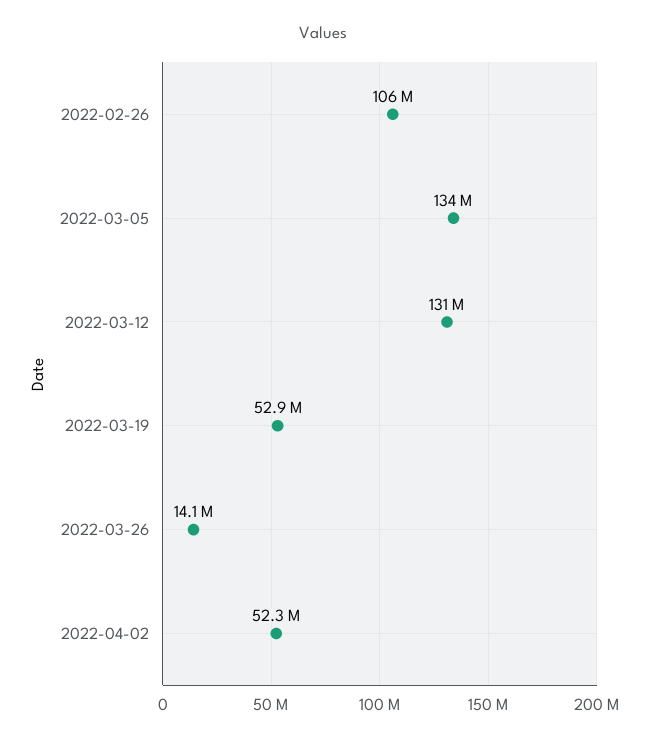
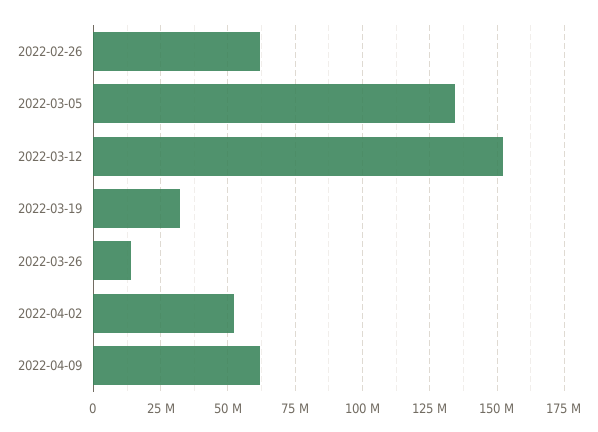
2022-02-26: 106000000 -> 62500000
2022-03-12: 131000000 -> 152500000
2022-03-19: 52900000 -> 32500000
2022-04-09: none -> 62500000

